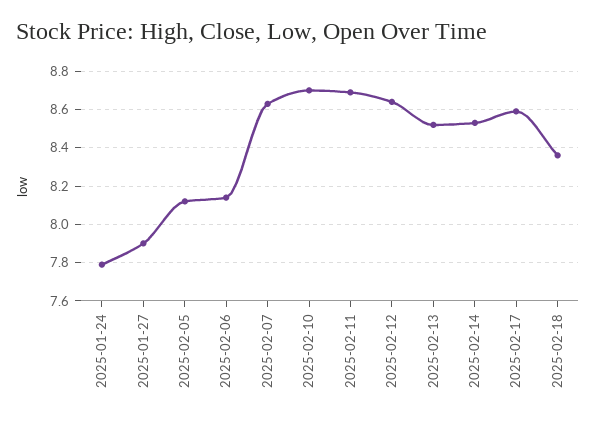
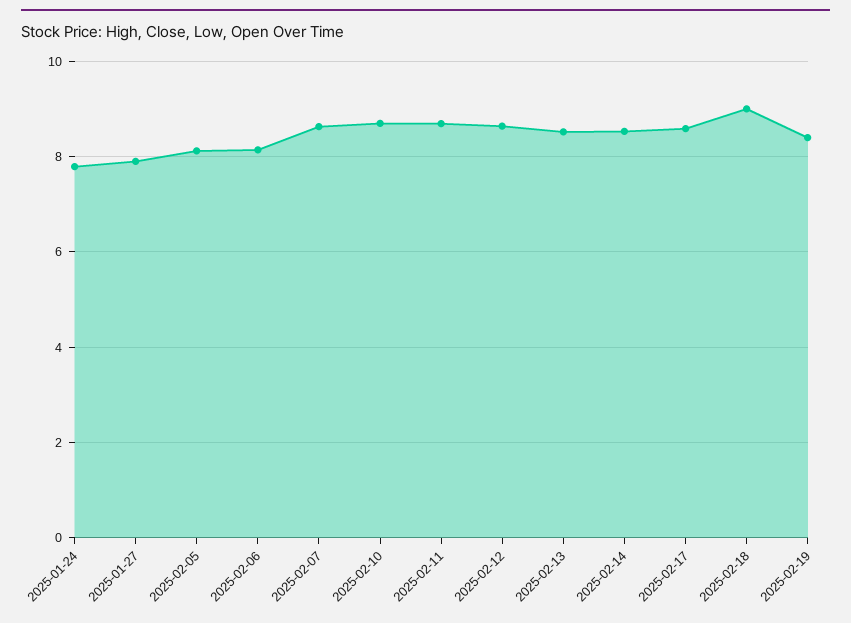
2025-02-18: 8.35 -> 9
2025-02-19: none -> 8.4

